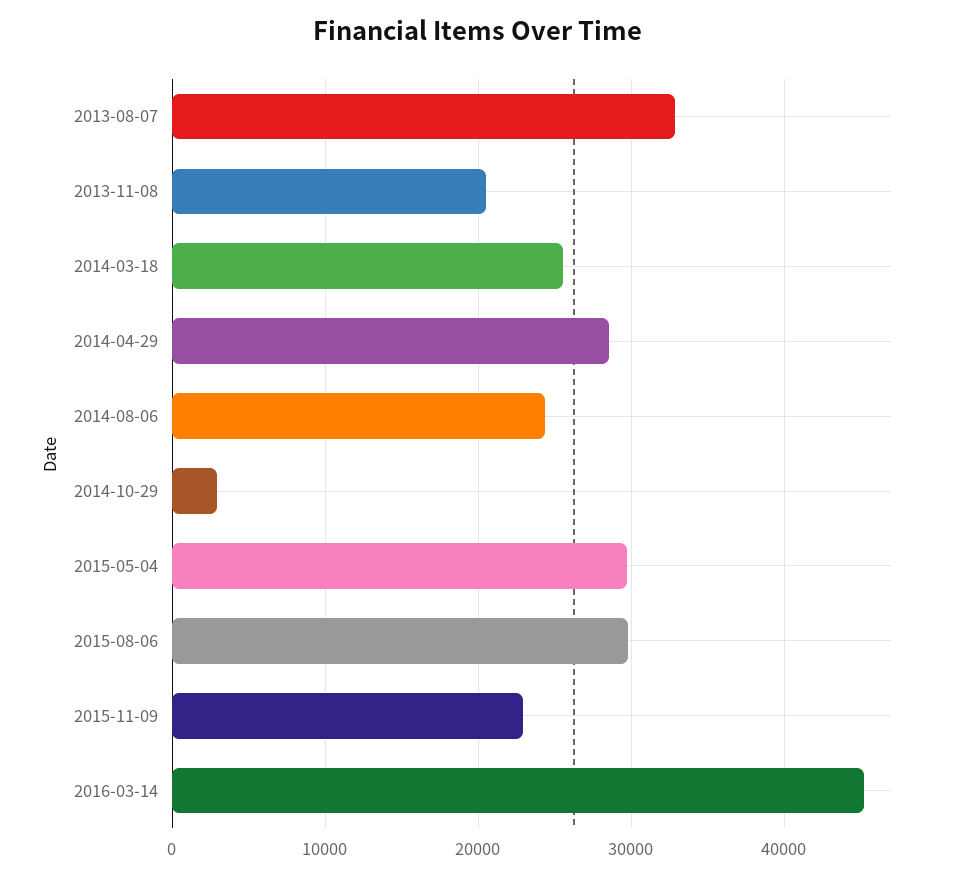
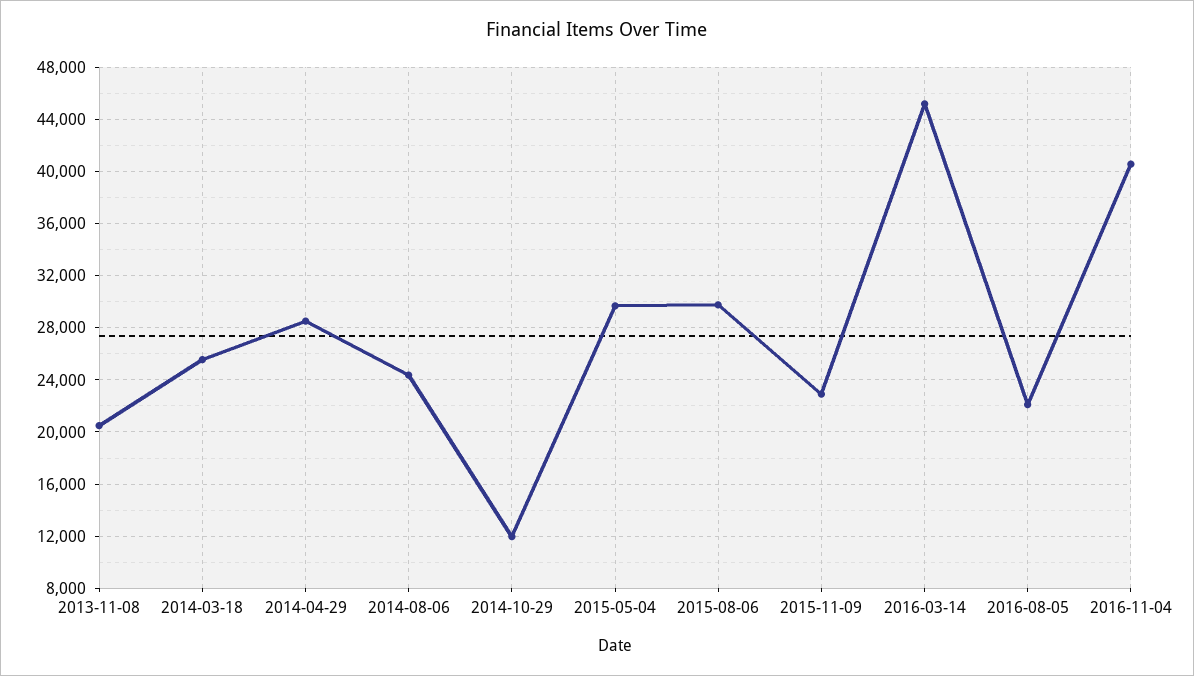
2013-08-07: 33000 -> none
2014-10-29: 3000 -> 12000
2016-08-05: none -> 22000
2016-11-04: none -> 40500

